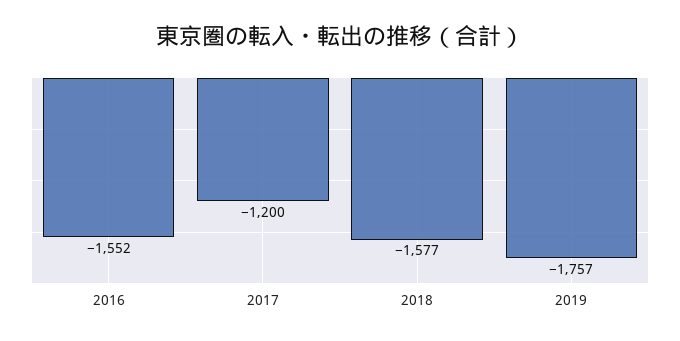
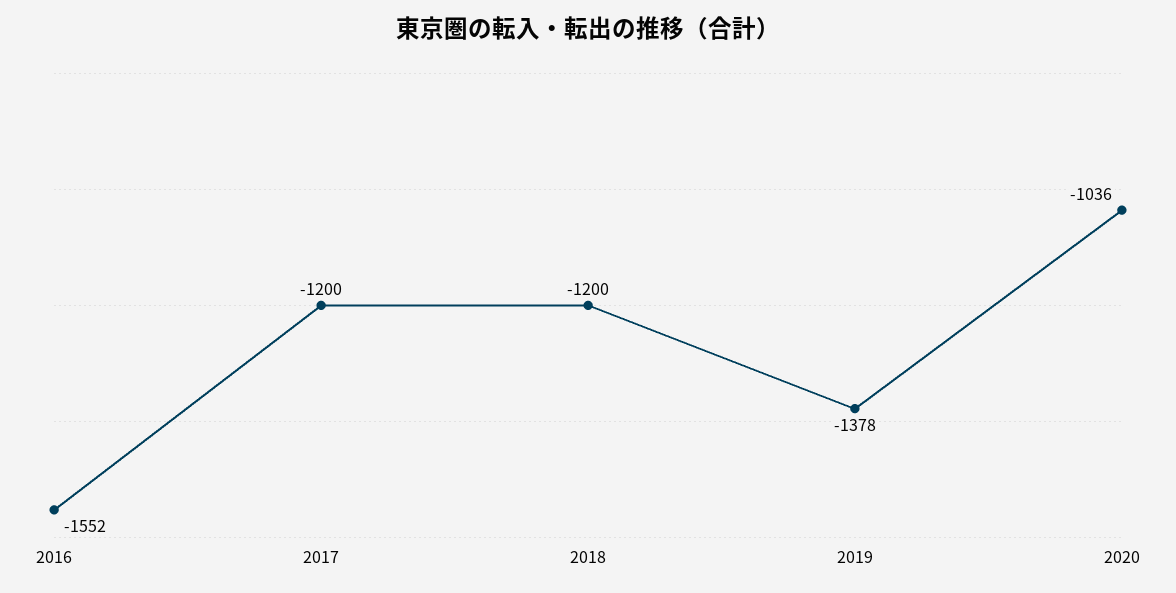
2018: -1577 -> -1200
2019: -1757 -> -1378
2020: none -> -1036

